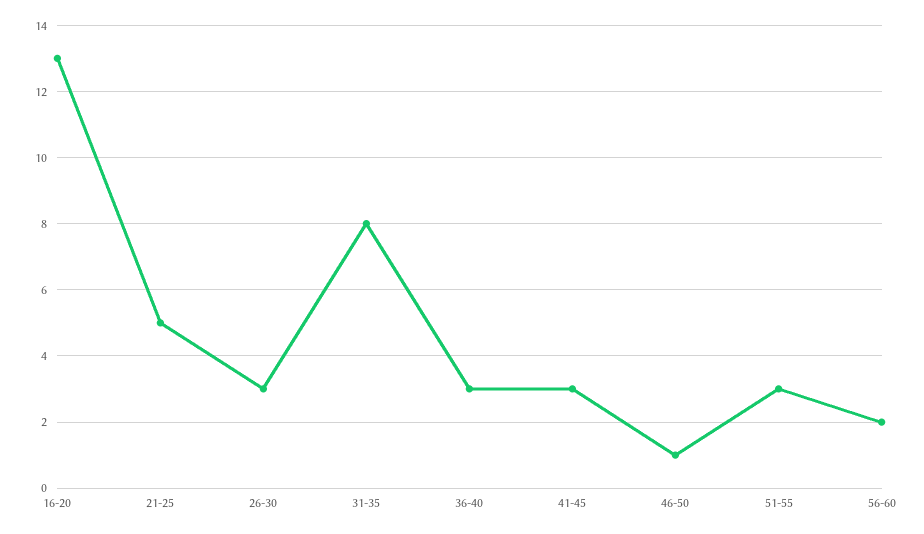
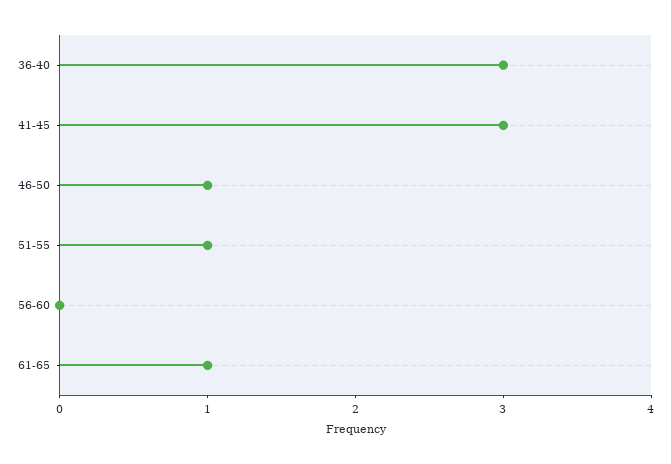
16-20: 13 -> none
21-25: 5 -> none
26-30: 3 -> none
31-35: 8 -> none
51-55: 3 -> 1
56-60: 2 -> 0
61-65: none -> 1

